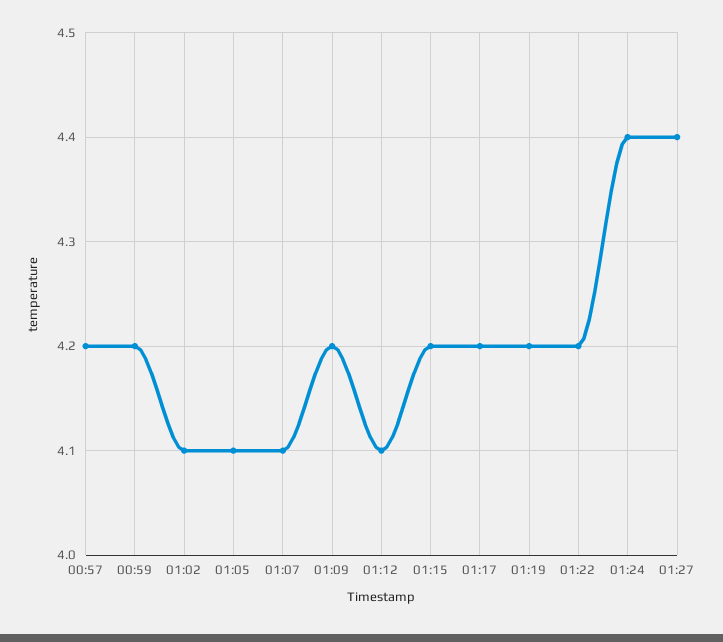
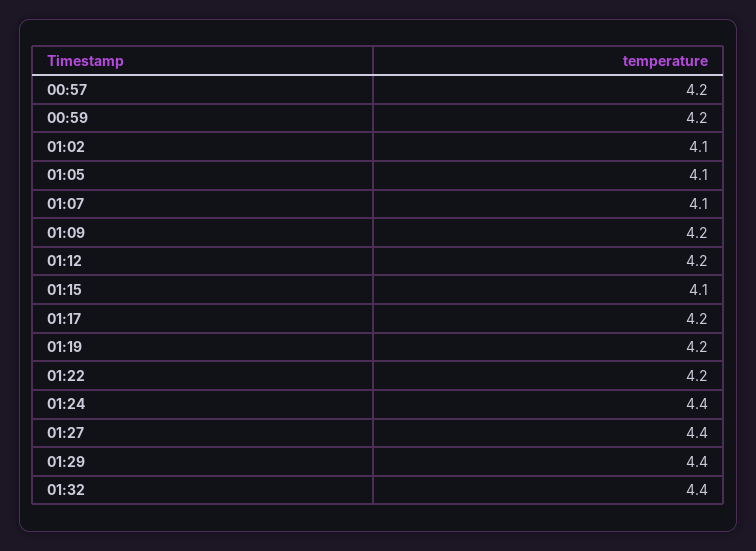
01:12: 4.1 -> 4.2
01:15: 4.2 -> 4.1
01:29: none -> 4.4
01:32: none -> 4.4

